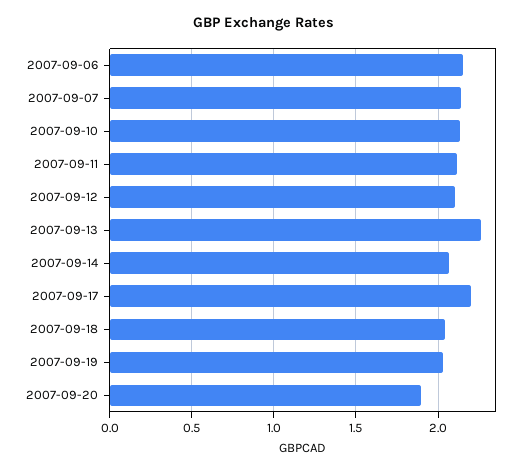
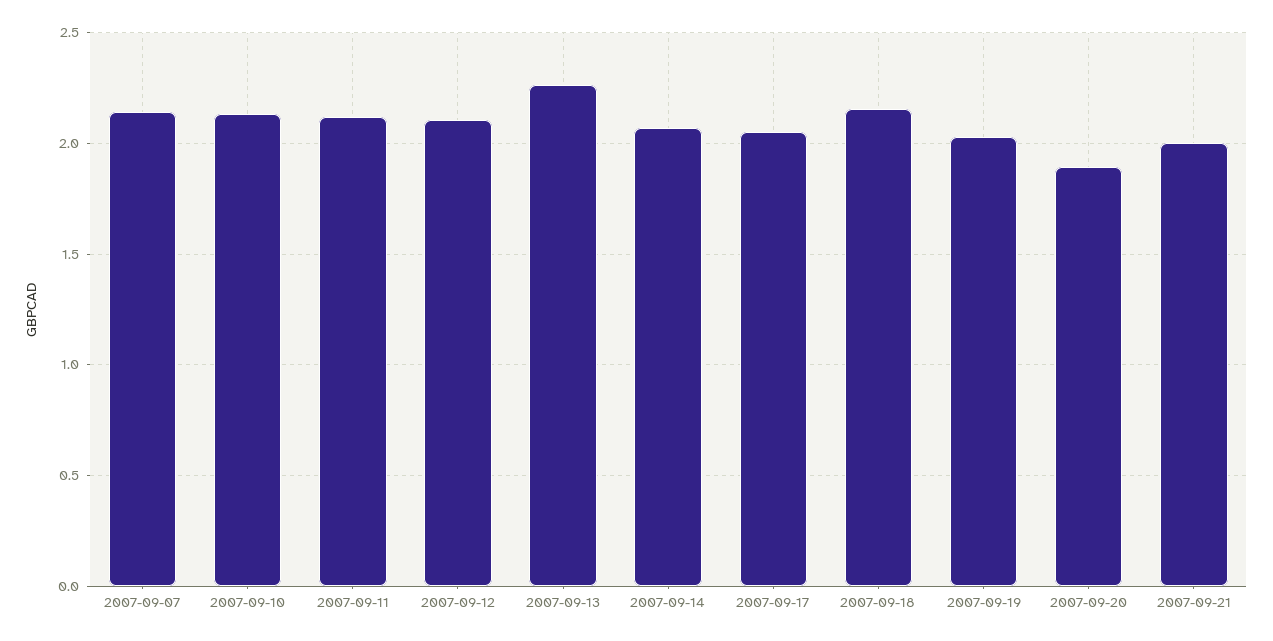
2007-09-06: 2.15 -> none
2007-09-17: 2.2 -> 2.05
2007-09-18: 2.05 -> 2.15
2007-09-21: none -> 2

